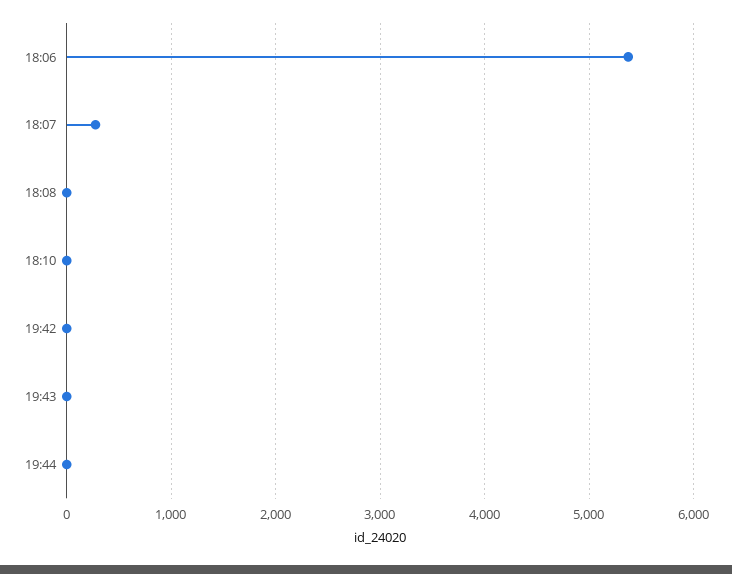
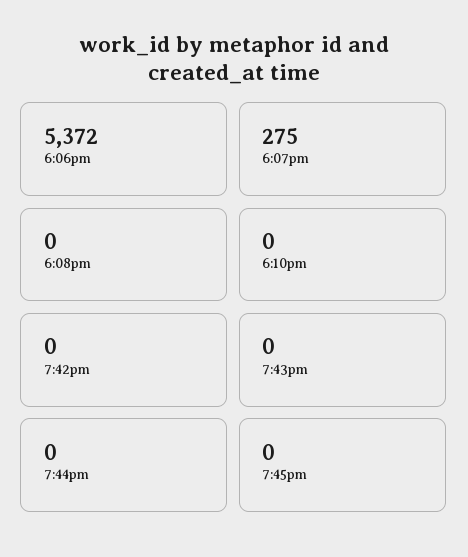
7:45pm: none -> 0

